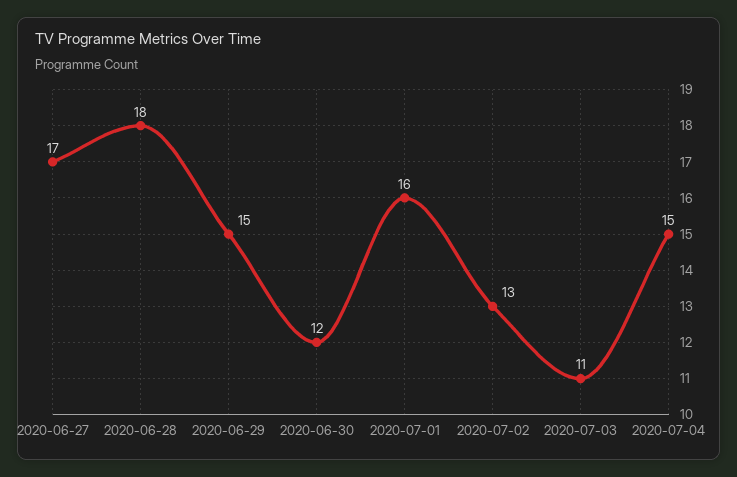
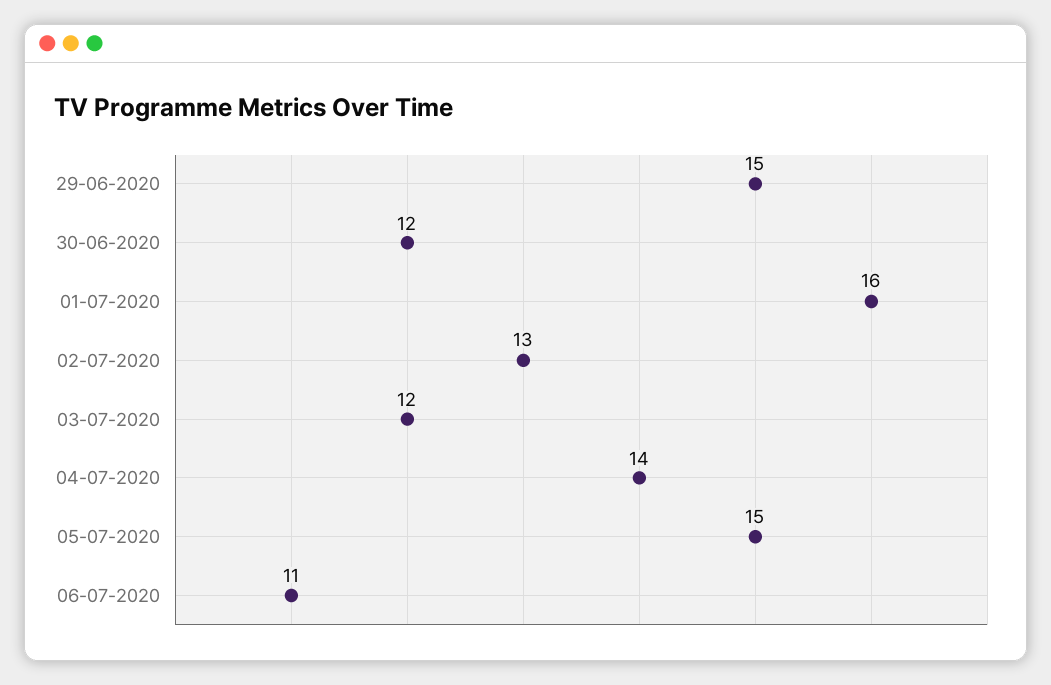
2020-06-27: 17 -> none
2020-06-28: 18 -> none
2020-07-03: 11 -> 12
2020-07-04: 15 -> 14
05-07-2020: none -> 15
06-07-2020: none -> 11

